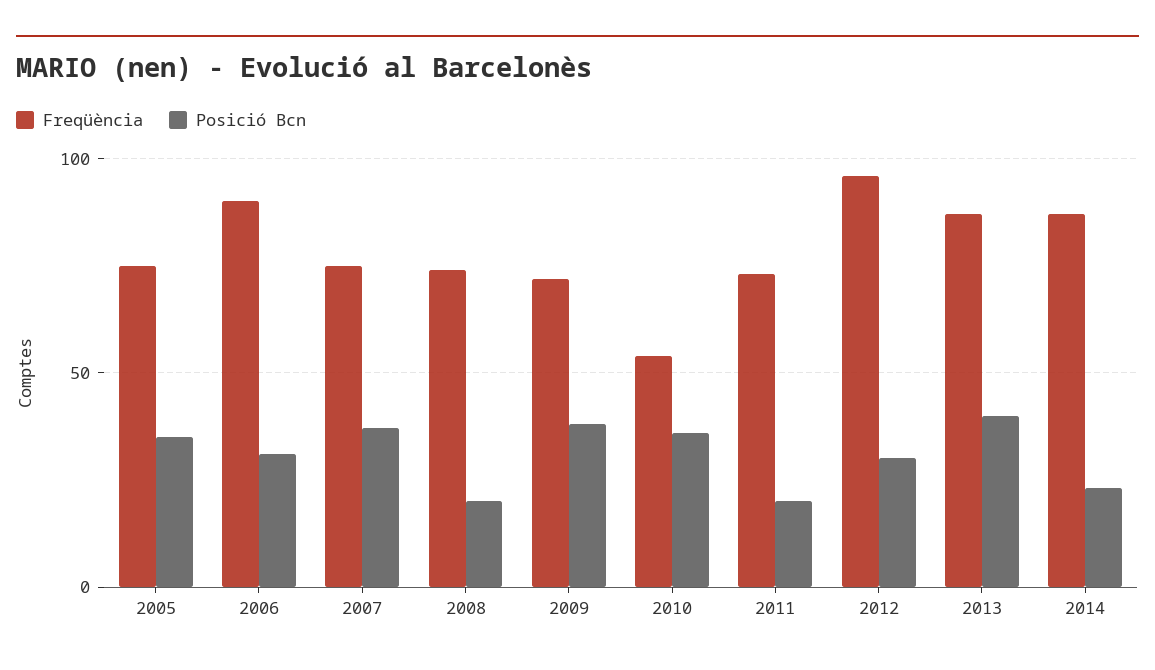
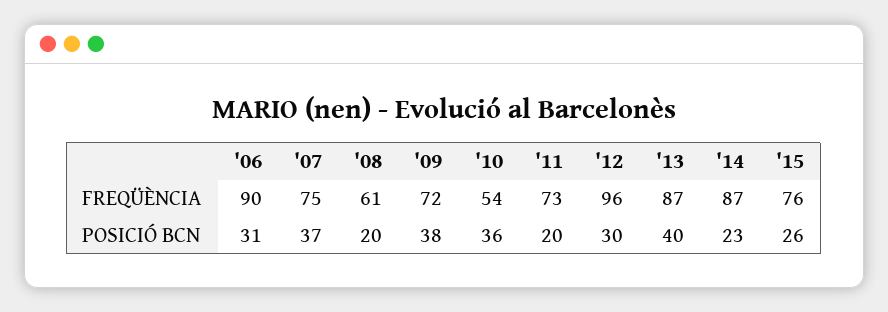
Freqüència, 2005: 75 -> none
Posició Bcn, 2005: 35 -> none
Freqüència, 2008: 75 -> 61
Freqüència, '15: none -> 76
Posició Bcn, '15: none -> 26

